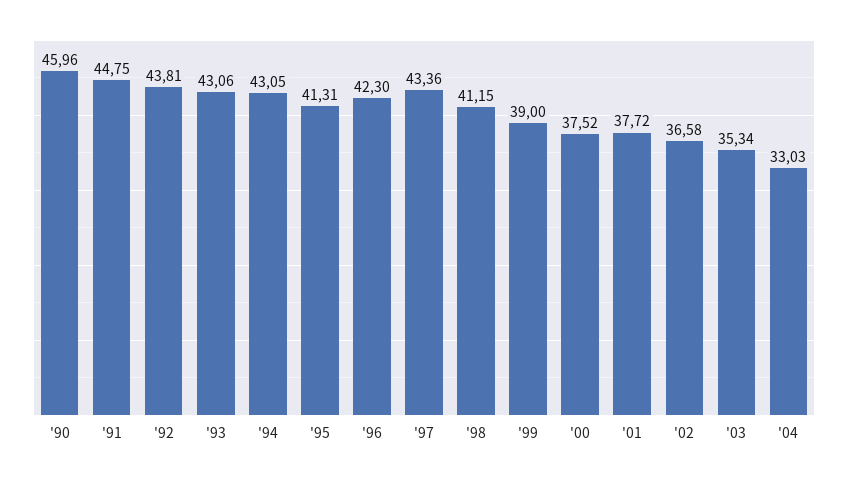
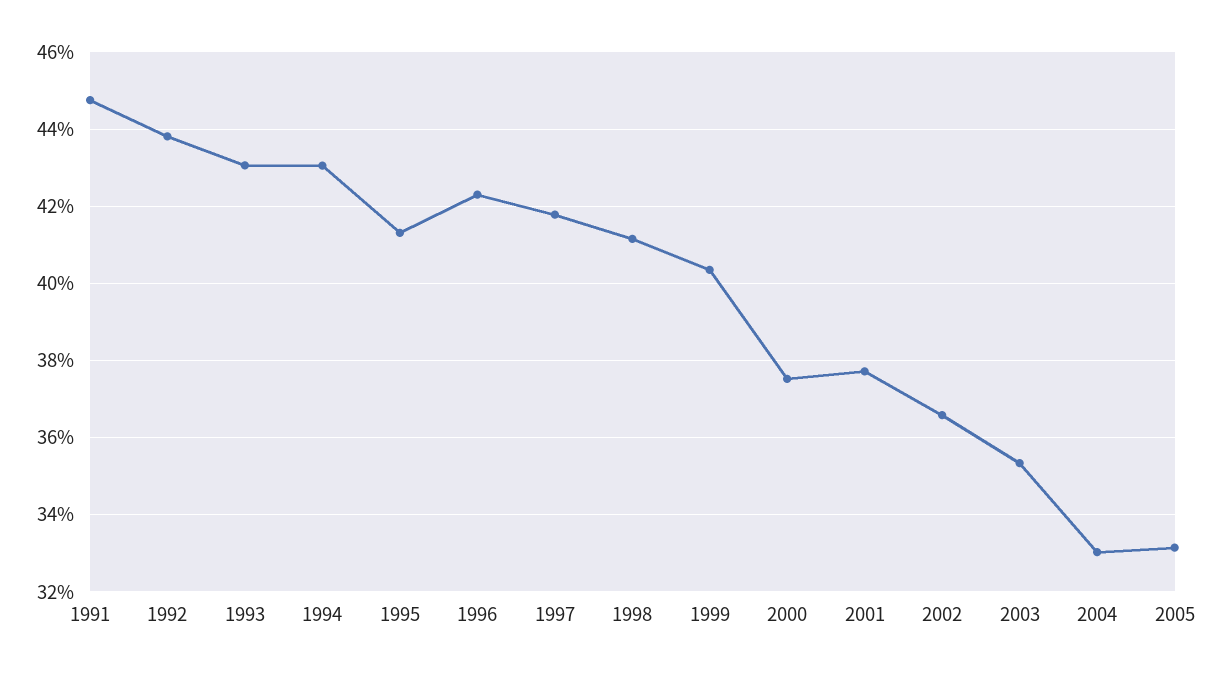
'90: 45.96 -> none
'97: 43.36 -> 41.8
'99: 39 -> 40.4
2005: none -> 33.2

